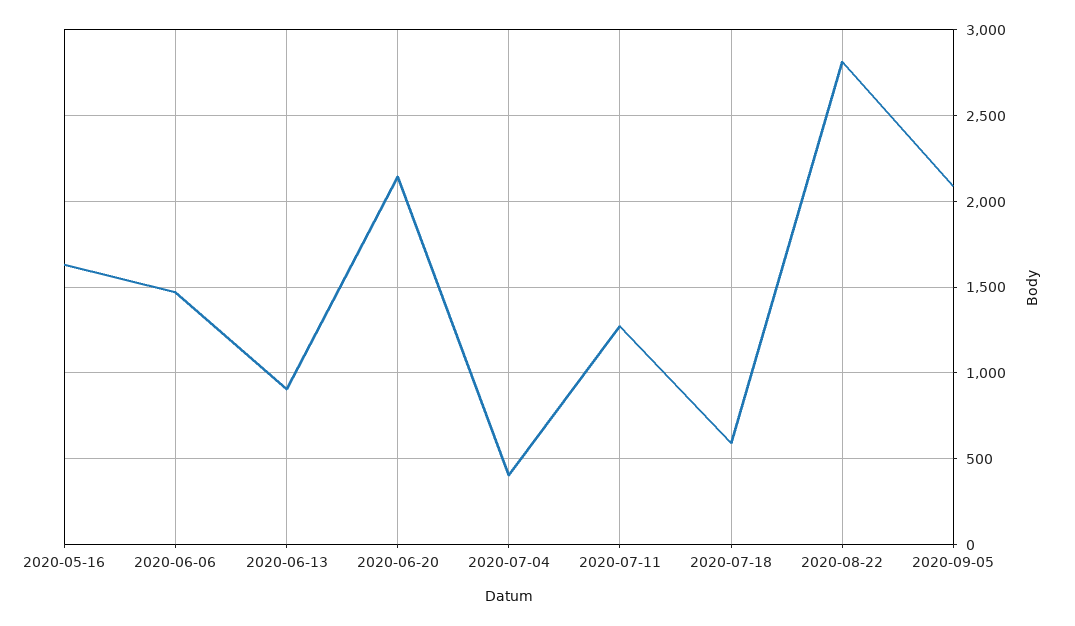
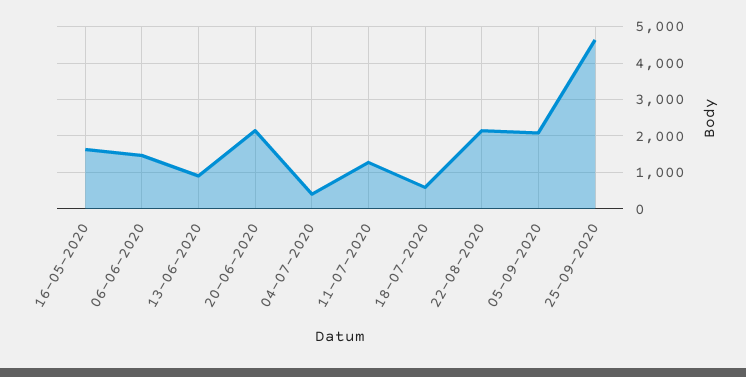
2020-08-22: 2800 -> 2200
25-09-2020: none -> 4600

